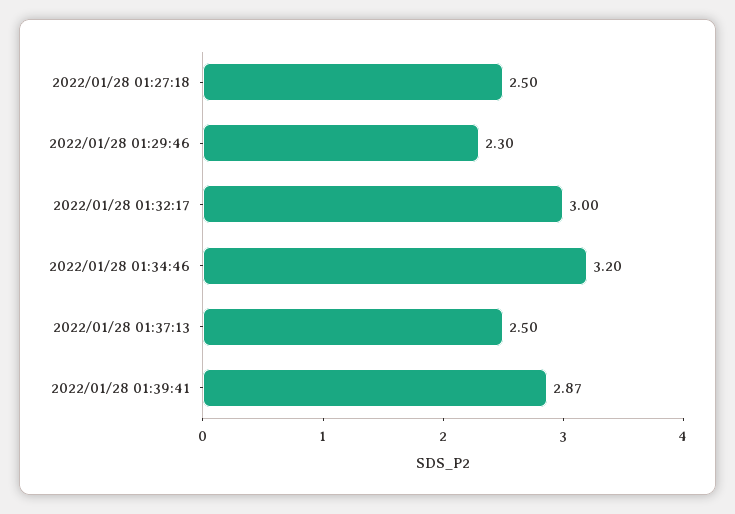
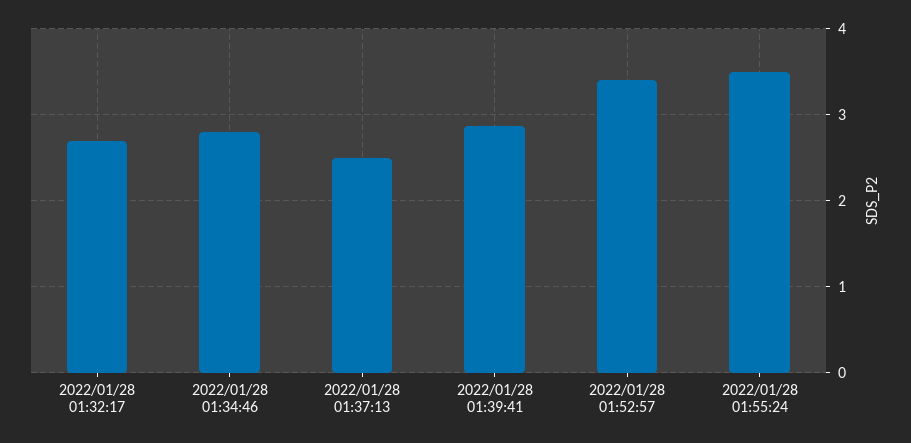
2022/01/28 01:27:18: 2.5 -> none
2022/01/28 01:29:46: 2.3 -> none
2022/01/28 01:32:17: 3 -> 2.7
2022/01/28 01:34:46: 3.2 -> 2.8
2022/01/28 01:52:57: none -> 3.4
2022/01/28 01:55:24: none -> 3.5

